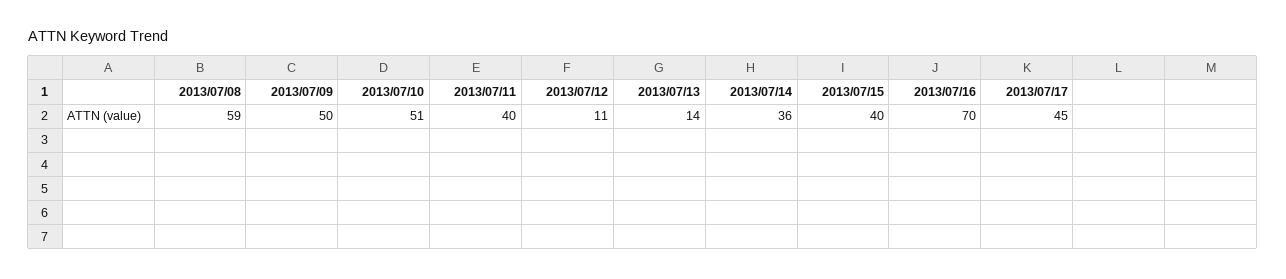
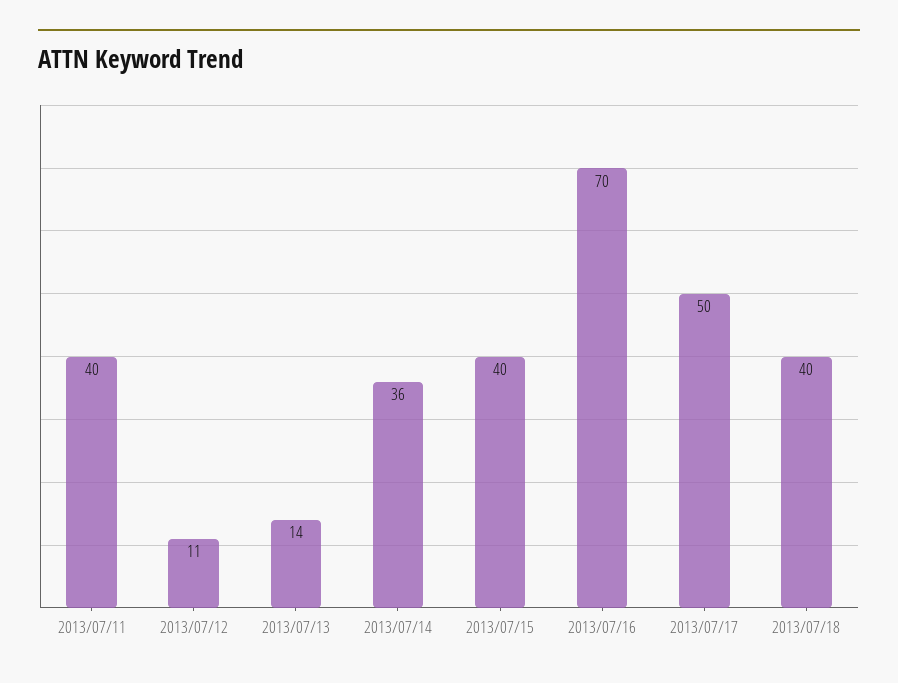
2013/07/08: 59 -> none
2013/07/09: 50 -> none
2013/07/10: 51 -> none
2013/07/17: 45 -> 50
2013/07/18: none -> 40

